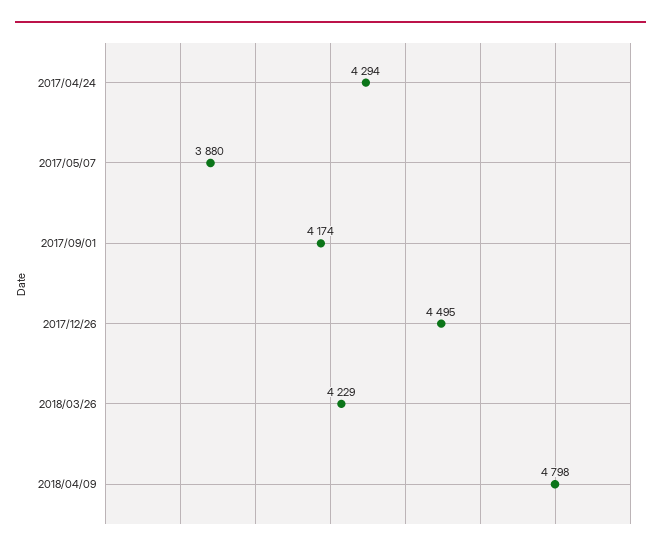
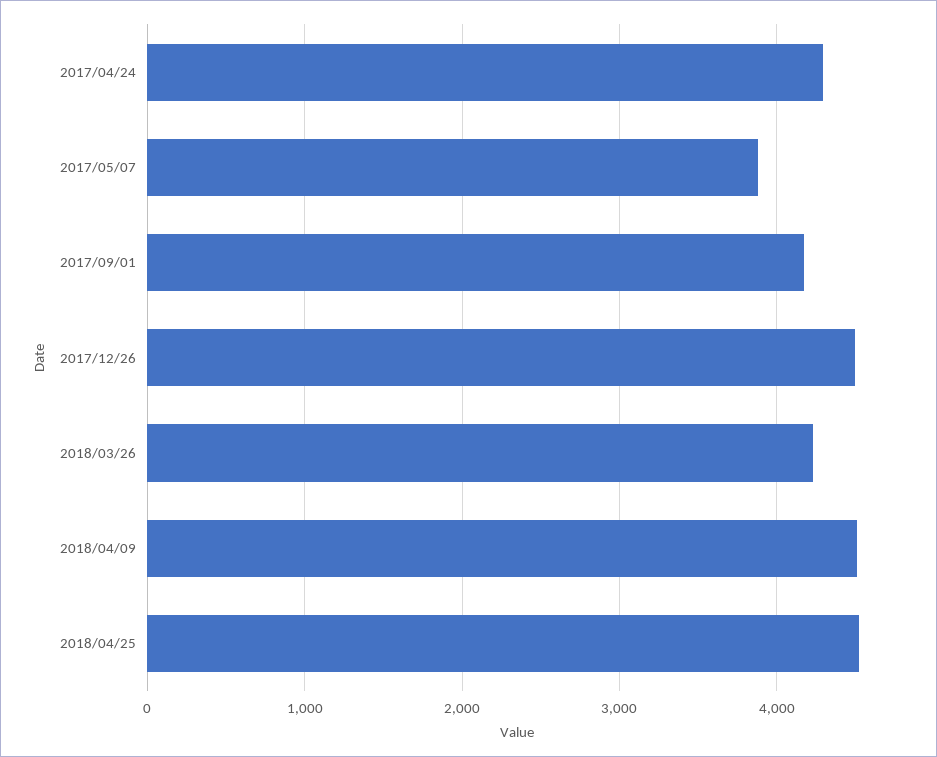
2018/04/09: 4798 -> 4500
2018/04/25: none -> 4500

